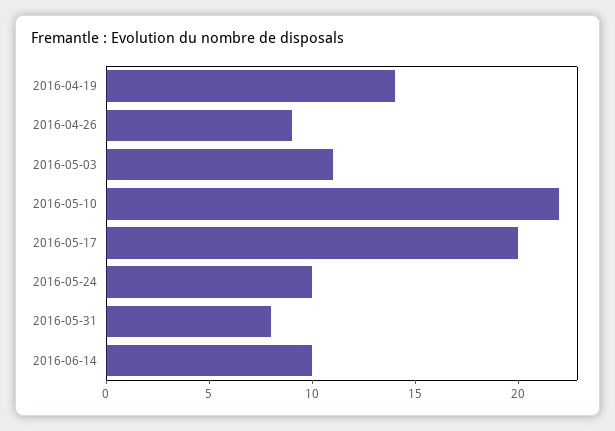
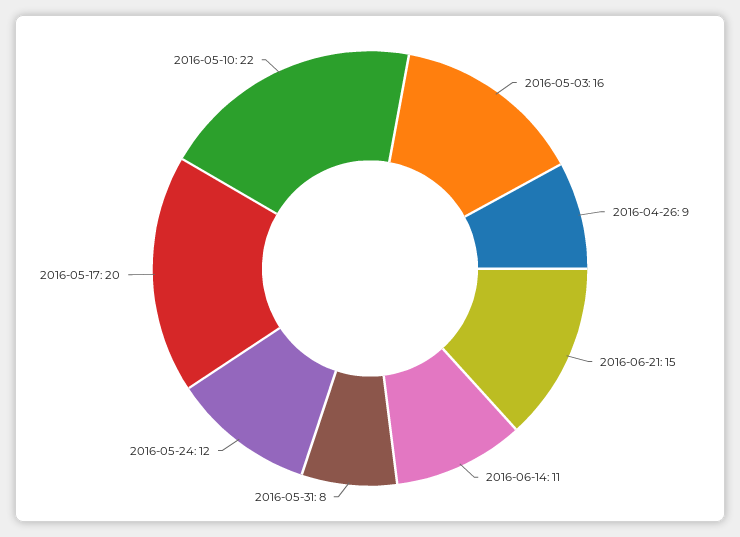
2016-04-19: 14 -> none
2016-05-03: 11 -> 16
2016-05-24: 10 -> 12
2016-06-14: 10 -> 11
2016-06-21: none -> 15

